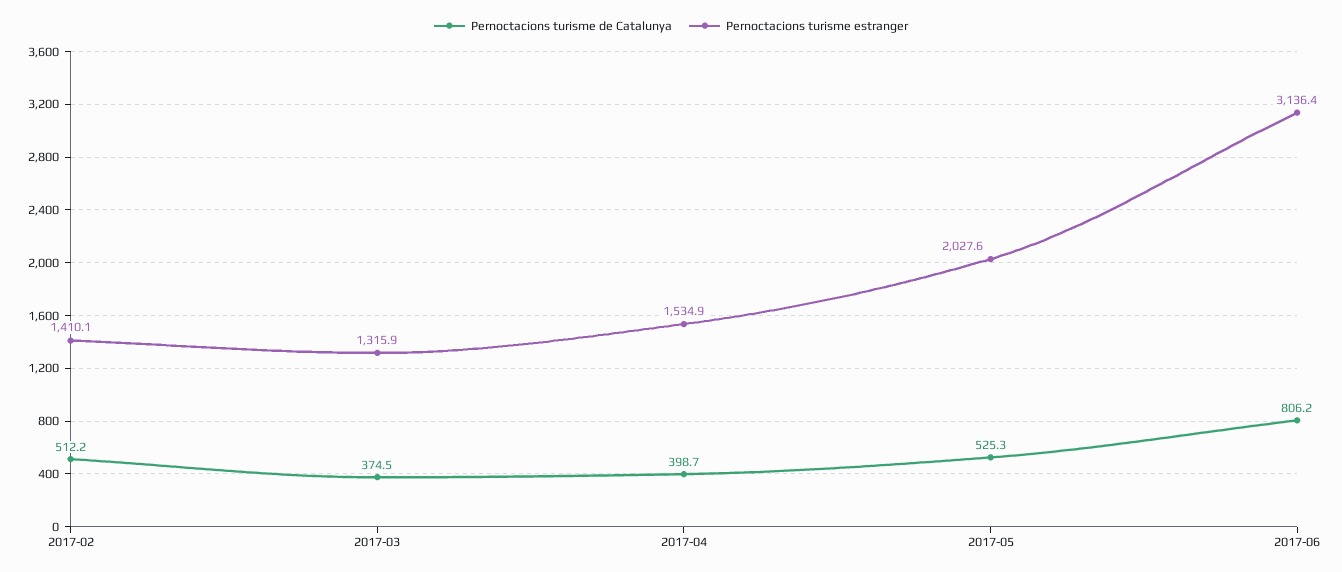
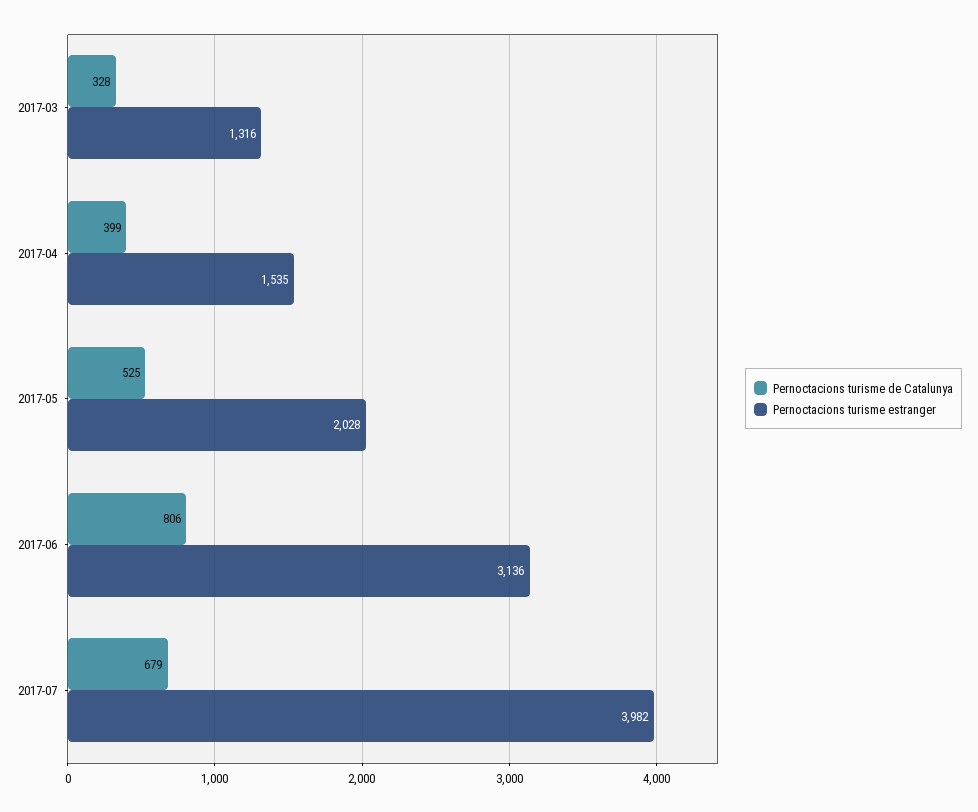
Pernoctacions turisme de Catalunya, 2017-02: 512.2 -> none
Pernoctacions turisme estranger, 2017-02: 1410.1 -> none
Pernoctacions turisme de Catalunya, 2017-03: 374.5 -> 328
Pernoctacions turisme de Catalunya, 2017-07: none -> 679
Pernoctacions turisme estranger, 2017-07: none -> 3982

